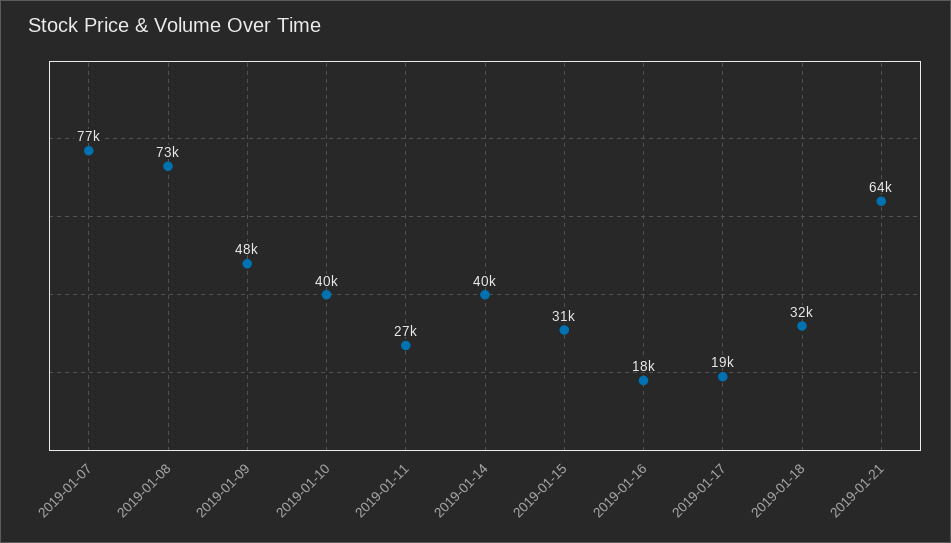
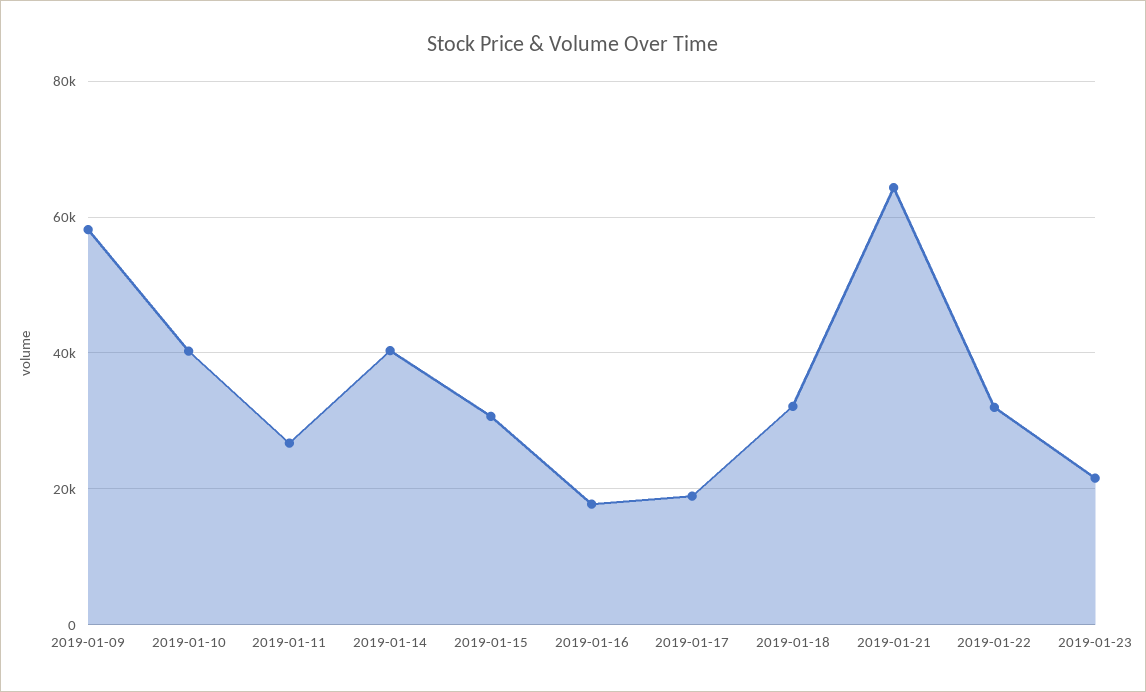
2019-01-07: 77000 -> none
2019-01-08: 73000 -> none
2019-01-09: 48000 -> 58000
2019-01-22: none -> 32000
2019-01-23: none -> 22000

